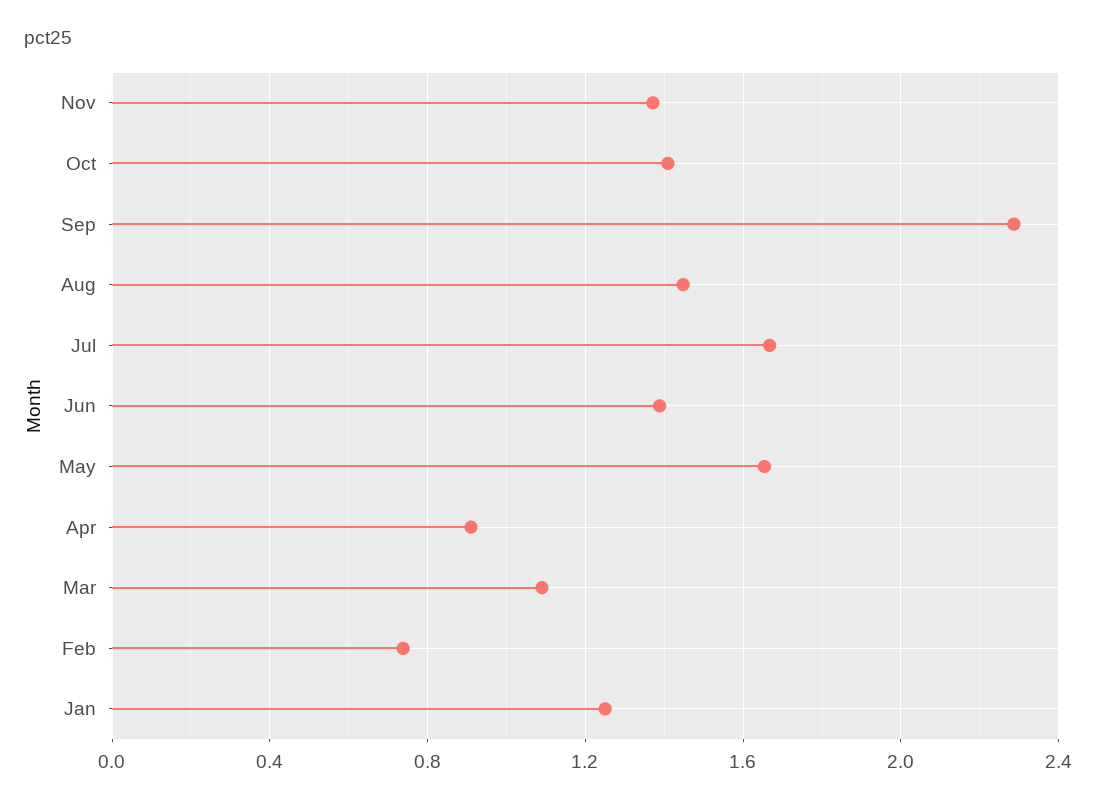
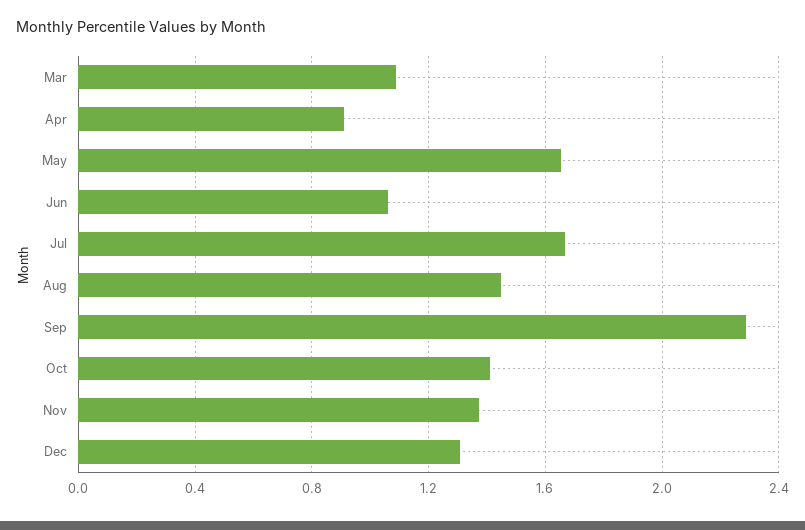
Jun: 1.4 -> 1.05
Feb: 0.75 -> none
Jan: 1.25 -> none
Dec: none -> 1.3

